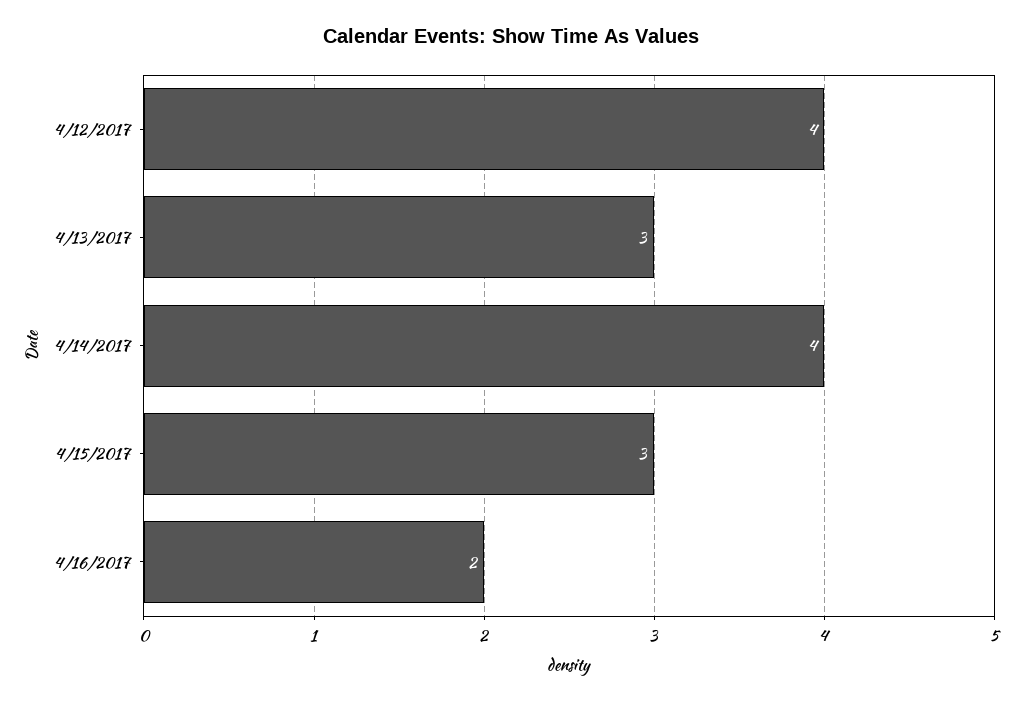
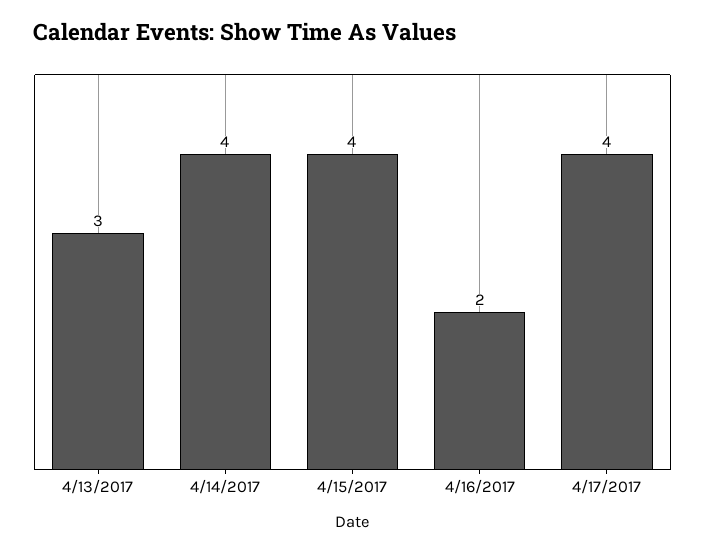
4/12/2017: 4 -> none
4/15/2017: 3 -> 4
4/17/2017: none -> 4

